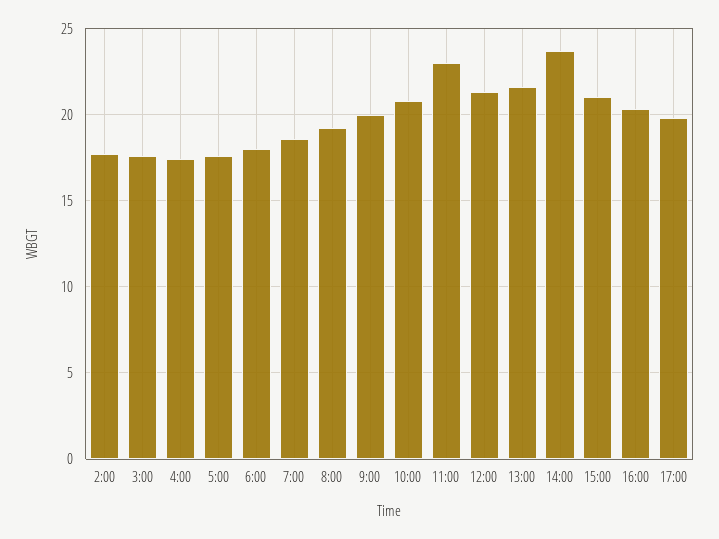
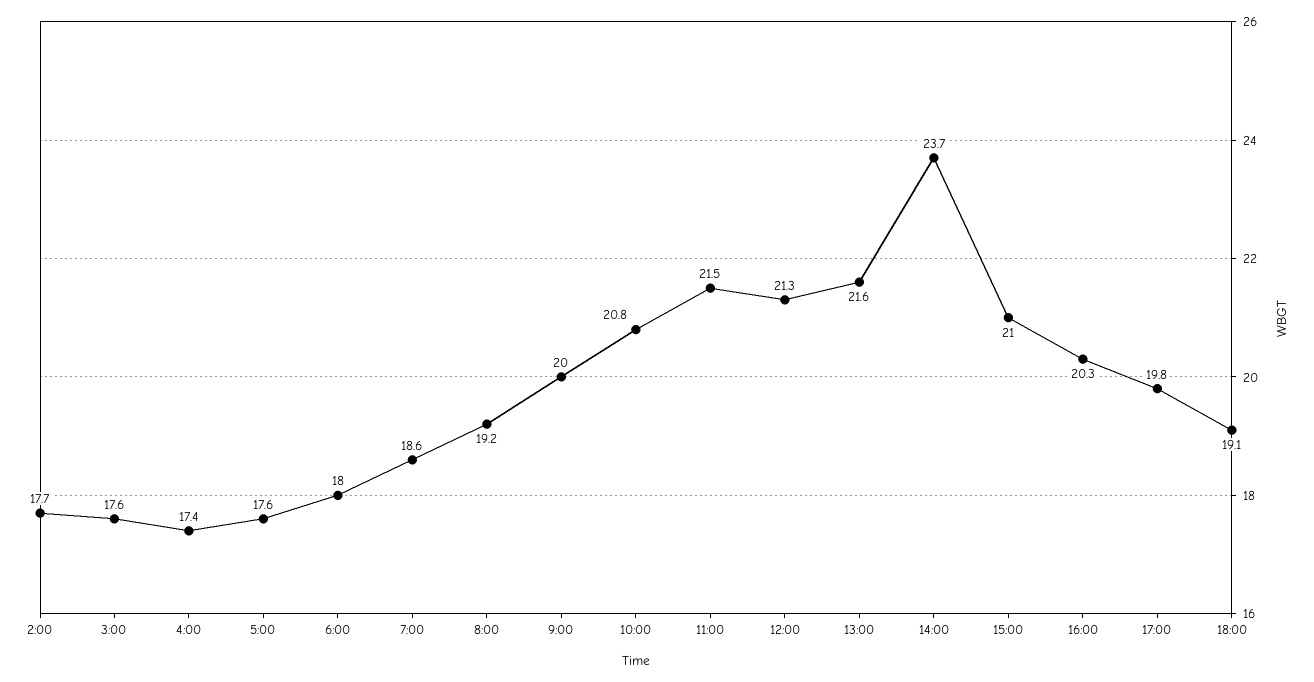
11:00: 23 -> 21.5
18:00: none -> 19.1

